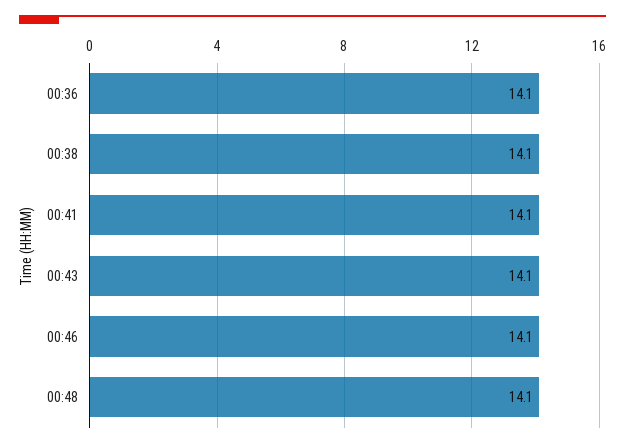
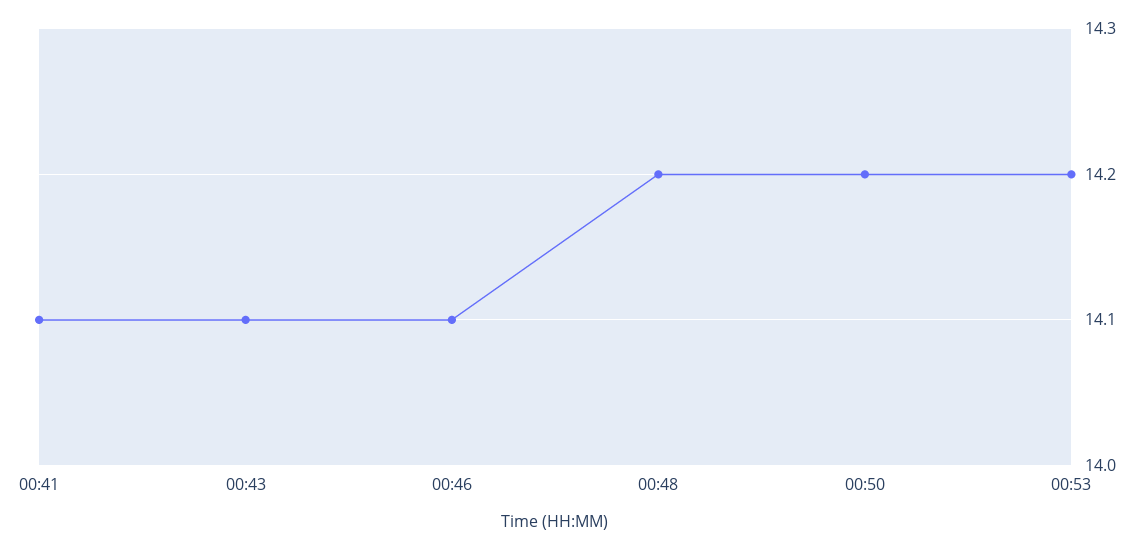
00:36: 14.1 -> none
00:38: 14.1 -> none
00:48: 14.1 -> 14.2
00:50: none -> 14.2
00:53: none -> 14.2

